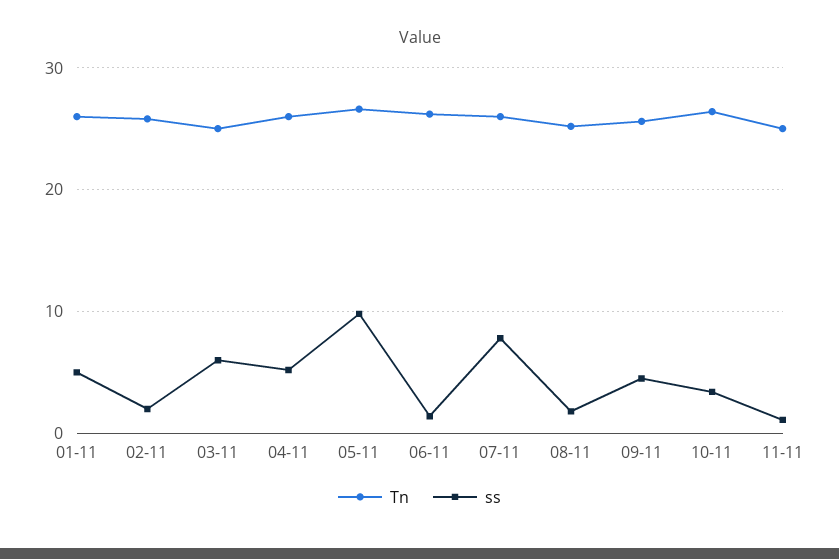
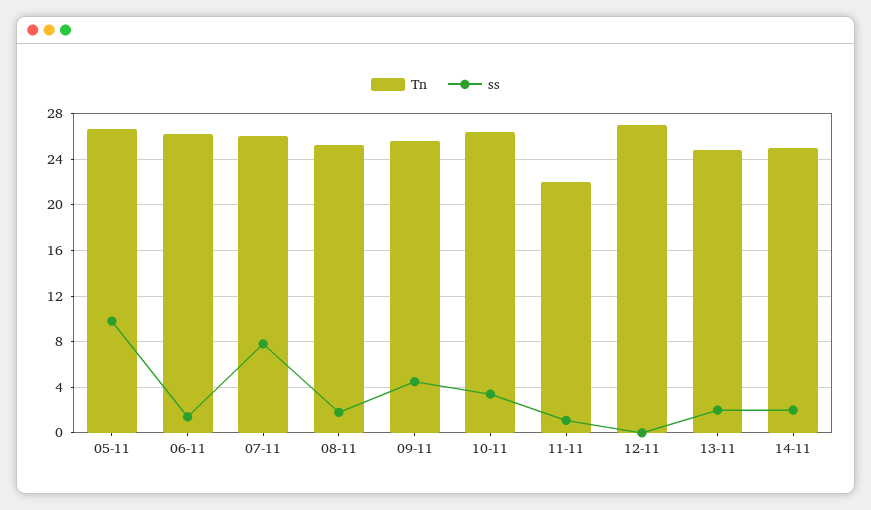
Tn, 01-11: 26 -> none
ss, 01-11: 5 -> none
Tn, 02-11: 26 -> none
ss, 02-11: 2 -> none
Tn, 03-11: 25 -> none
ss, 03-11: 6 -> none
Tn, 04-11: 26 -> none
ss, 04-11: 5 -> none
Tn, 11-11: 25 -> 22
Tn, 12-11: none -> 27
ss, 12-11: none -> 0
Tn, 13-11: none -> 25
ss, 13-11: none -> 2
Tn, 14-11: none -> 25
ss, 14-11: none -> 2

